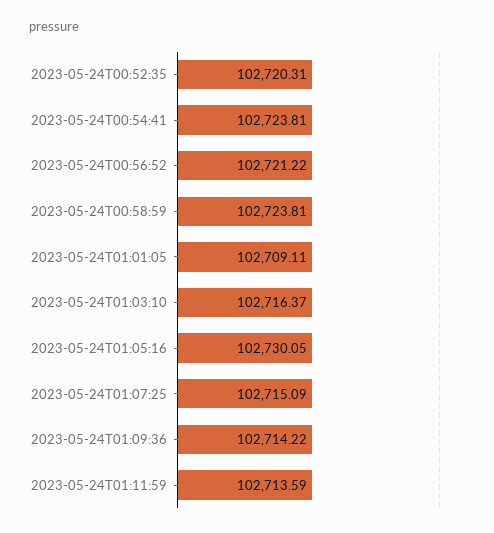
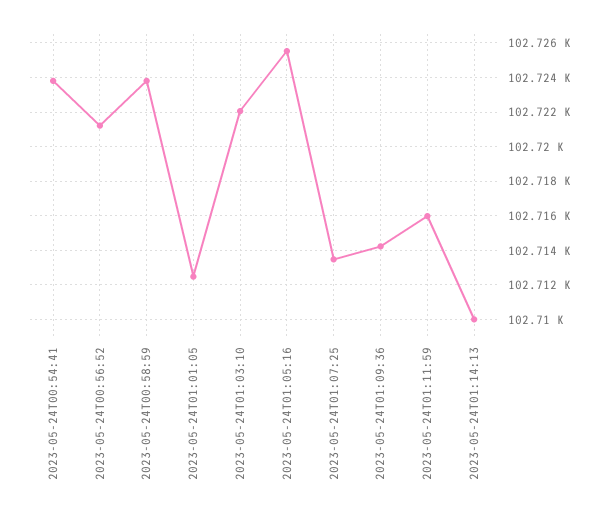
2023-05-24T00:52:35: 102720.31 -> none
2023-05-24T01:01:05: 102709.11 -> 102712.5
2023-05-24T01:03:10: 102716.37 -> 102722
2023-05-24T01:05:16: 102730.05 -> 102725.5
2023-05-24T01:07:25: 102715.09 -> 102713.5
2023-05-24T01:11:59: 102713.59 -> 102716
2023-05-24T01:14:13: none -> 102710

